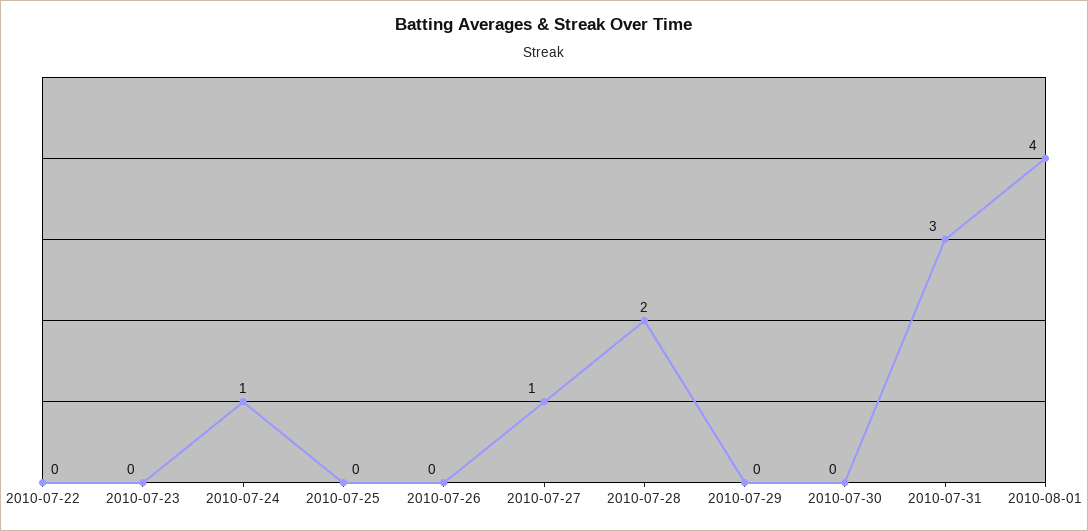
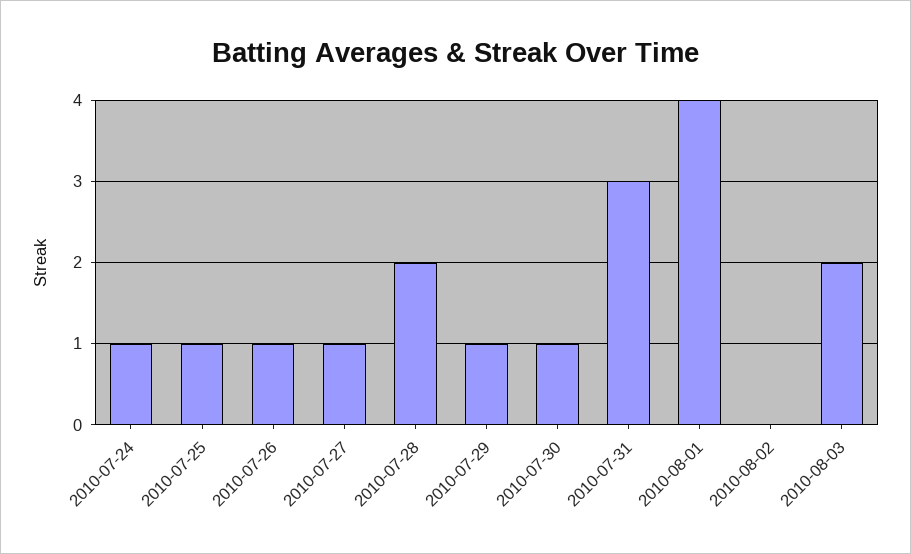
2010-07-22: 0 -> none
2010-07-23: 0 -> none
2010-07-25: 0 -> 1
2010-07-26: 0 -> 1
2010-07-29: 0 -> 1
2010-07-30: 0 -> 1
2010-08-02: none -> 0
2010-08-03: none -> 2

